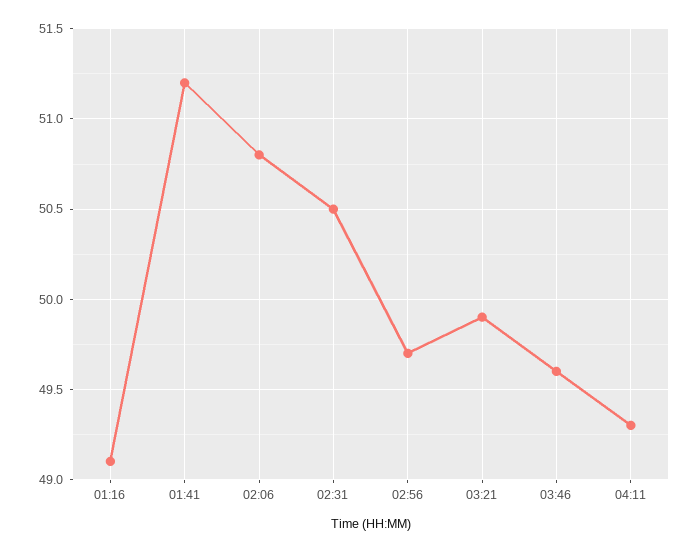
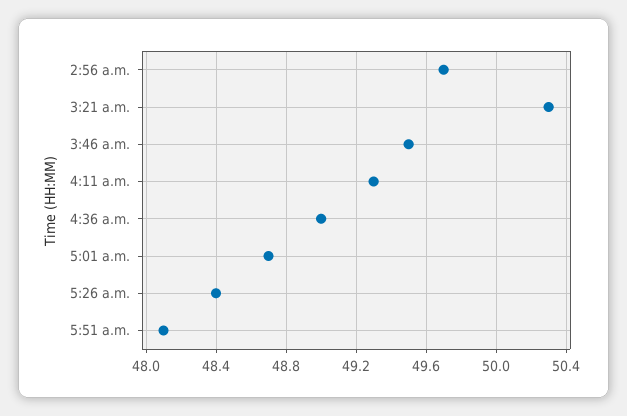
01:16: 49.1 -> none
01:41: 51.2 -> none
02:06: 50.8 -> none
02:31: 50.5 -> none
03:21: 49.9 -> 50.3
03:46: 49.6 -> 49.5
4:36 a.m.: none -> 49
5:01 a.m.: none -> 48.7
5:26 a.m.: none -> 48.4
5:51 a.m.: none -> 48.1

